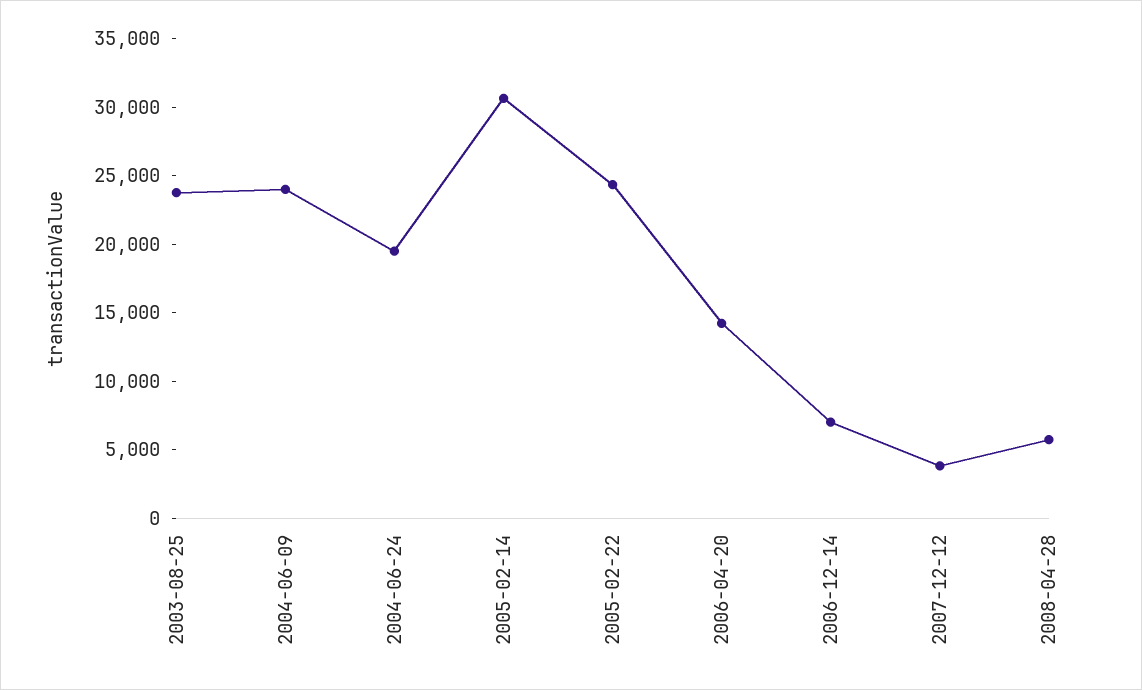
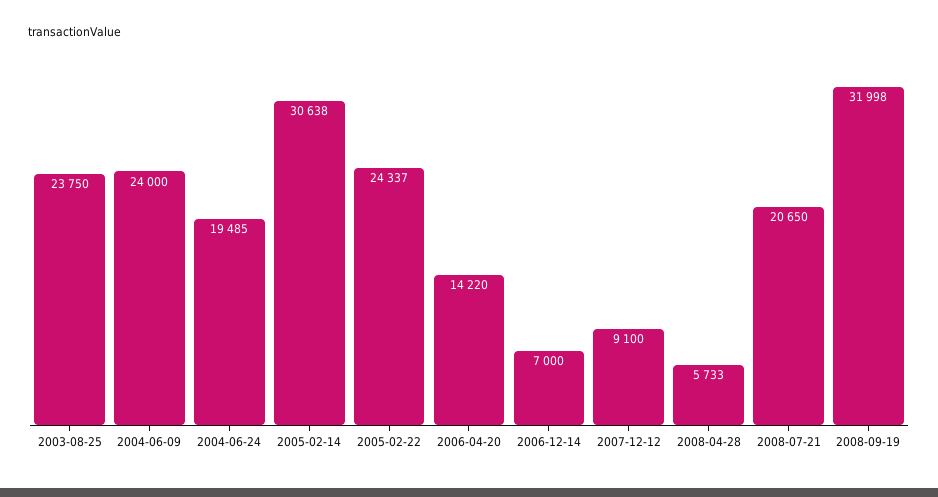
2007-12-12: 4000 -> 9100
2008-07-21: none -> 20650
2008-09-19: none -> 31998

